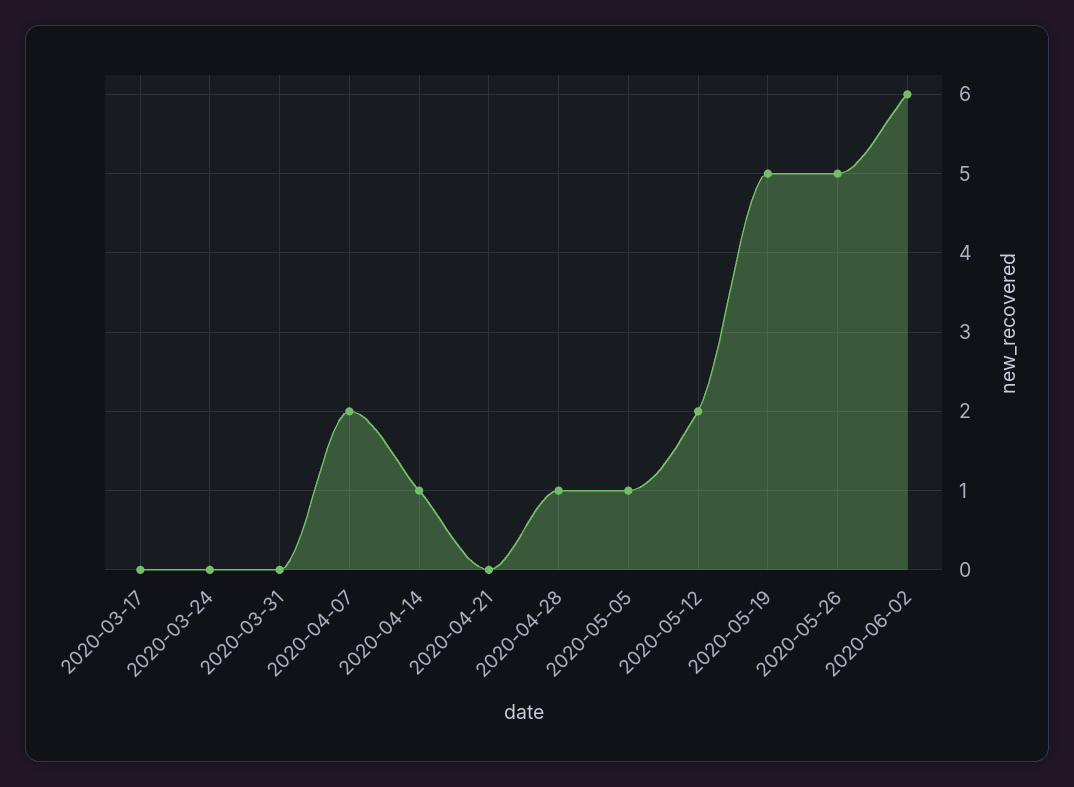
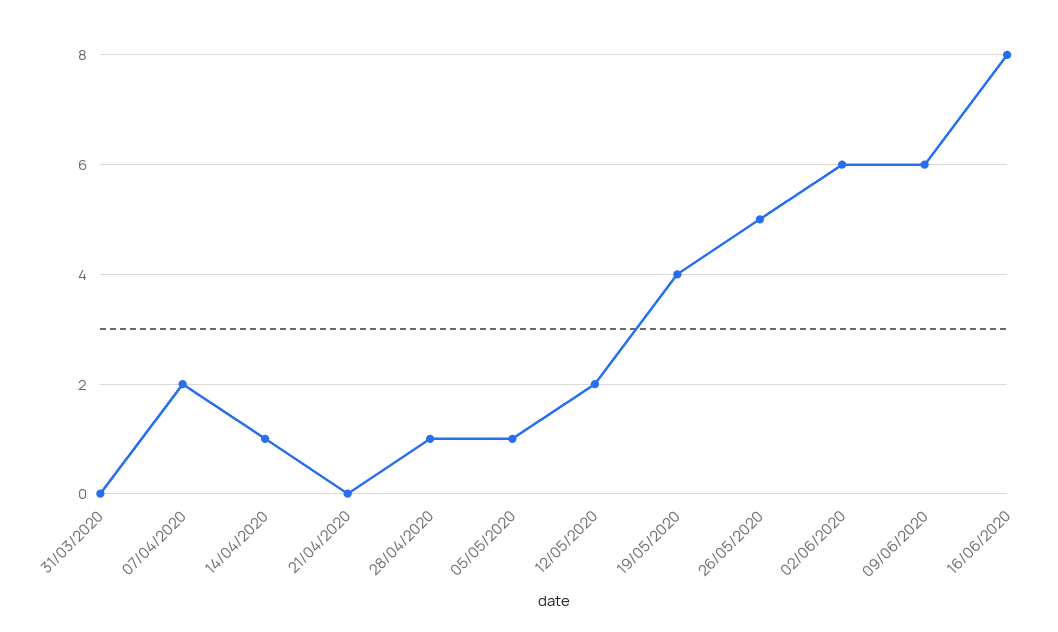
2020-03-17: 0 -> none
2020-03-24: 0 -> none
2020-05-19: 5 -> 4
09/06/2020: none -> 6
16/06/2020: none -> 8

